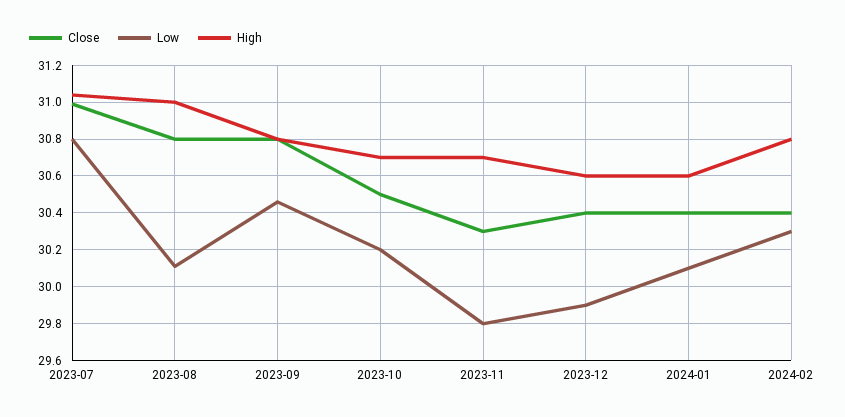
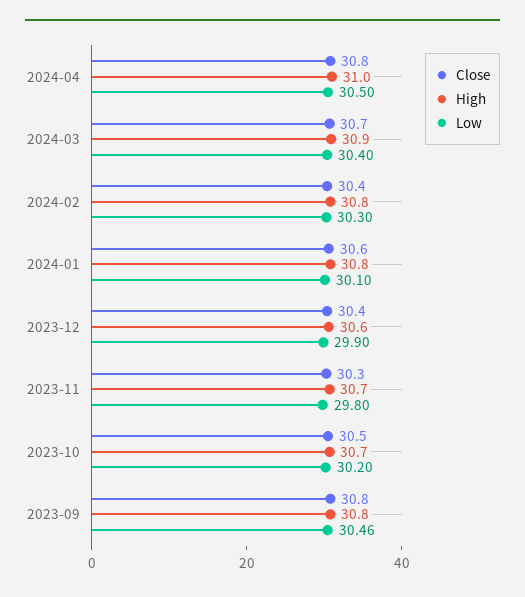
Close, 2023-07: 31 -> none
Low, 2023-07: 30.8 -> none
High, 2023-07: 31.05 -> none
Close, 2023-08: 30.8 -> none
Low, 2023-08: 30.1 -> none
High, 2023-08: 31 -> none
Close, 2024-01: 30.4 -> 30.6
High, 2024-01: 30.6 -> 30.8
Close, 2024-04: none -> 30.8
High, 2024-04: none -> 31
Low, 2024-04: none -> 30.5
Close, 2024-03: none -> 30.7
High, 2024-03: none -> 30.9
Low, 2024-03: none -> 30.4

